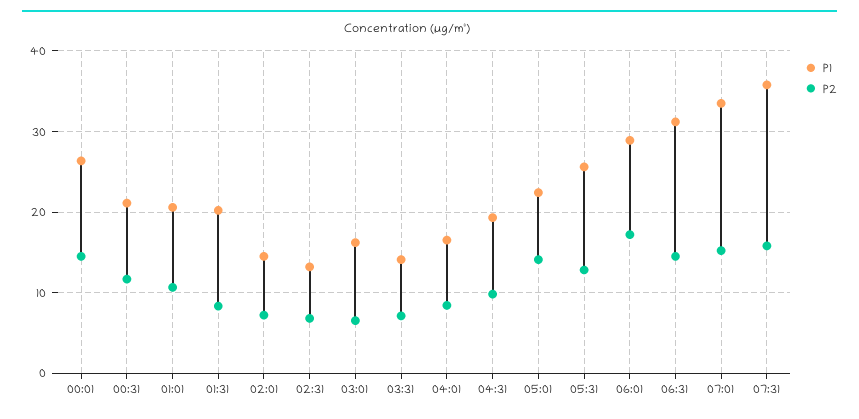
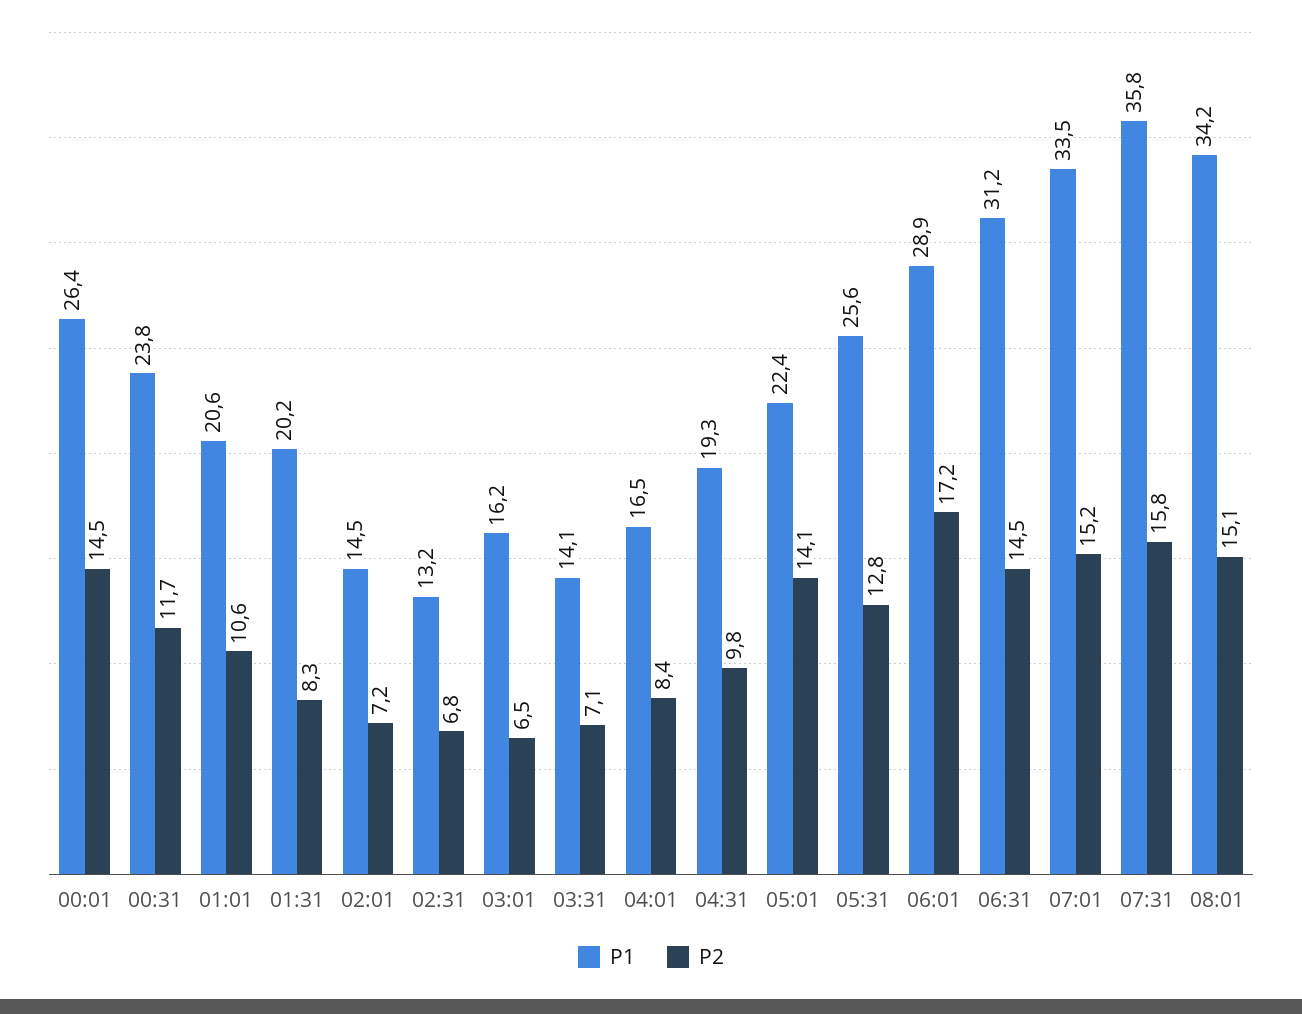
P1, 00:31: 21 -> 23.8
P1, 08:01: none -> 34.2
P2, 08:01: none -> 15.1

